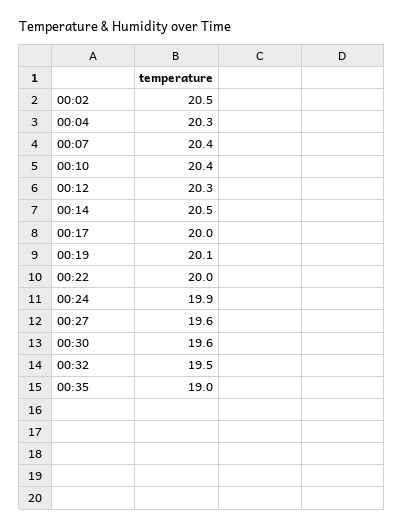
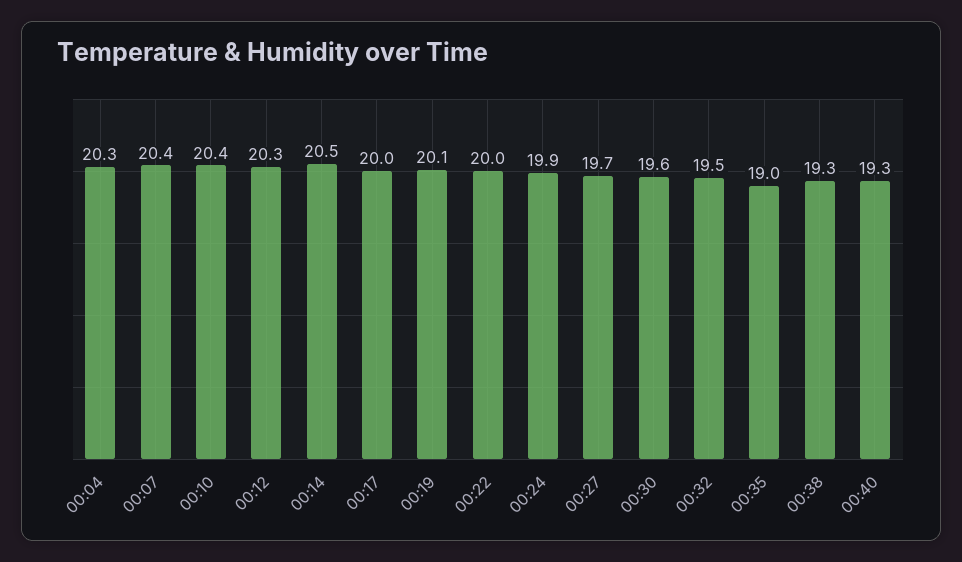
00:02: 20.5 -> none
00:27: 19.6 -> 19.7
00:38: none -> 19.3
00:40: none -> 19.3

